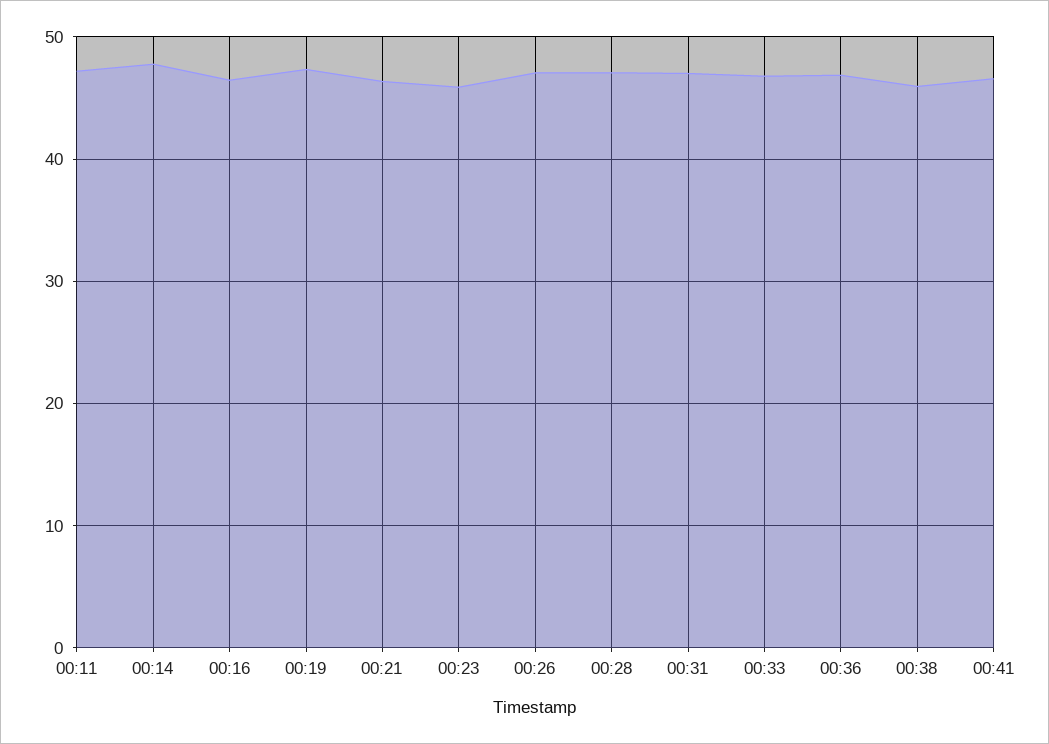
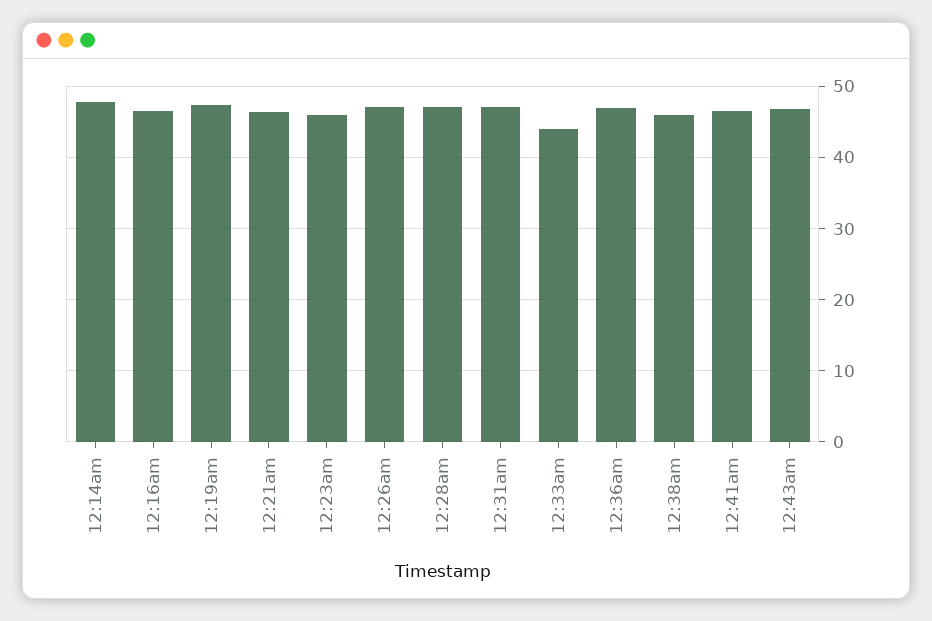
00:11: 47 -> none
00:33: 47 -> 44
12:43am: none -> 47

